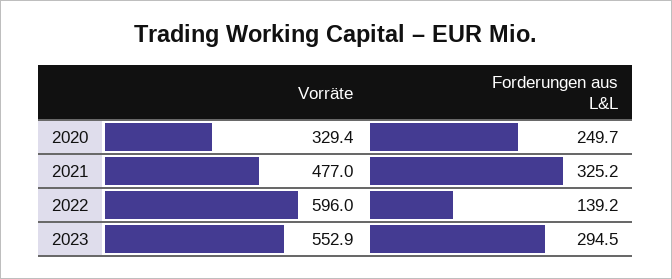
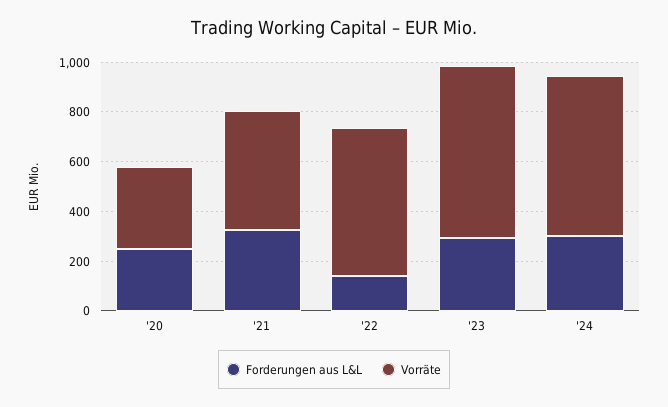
Vorräte, 2023: 552.9 -> 700
Forderungen aus L&L, '24: none -> 300
Vorräte, '24: none -> 650

